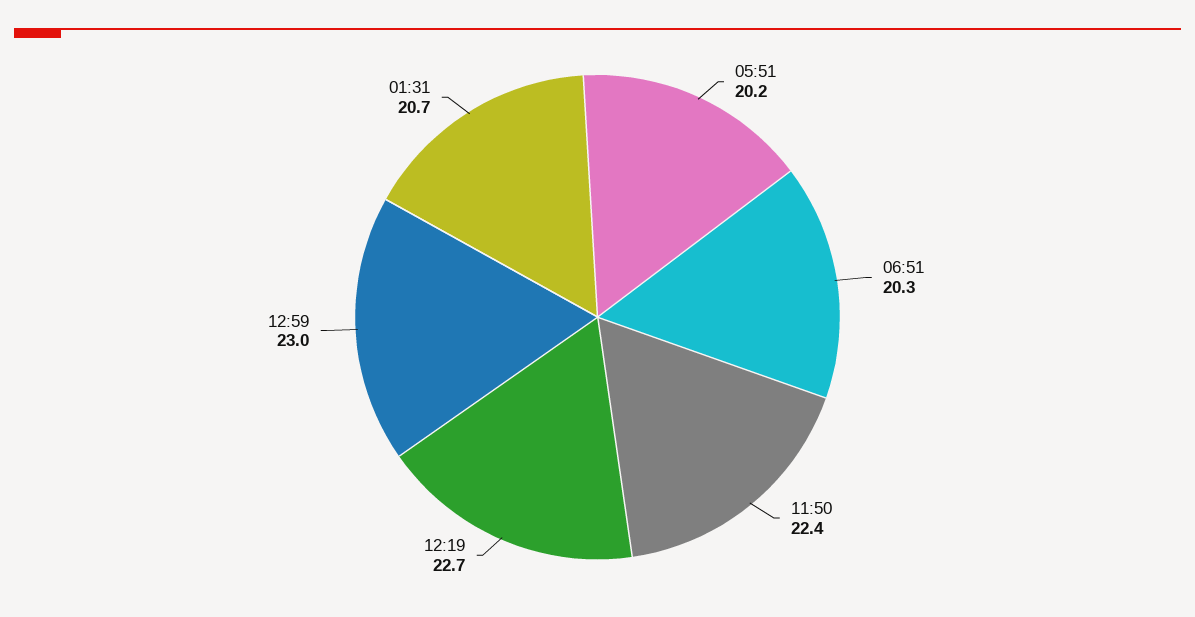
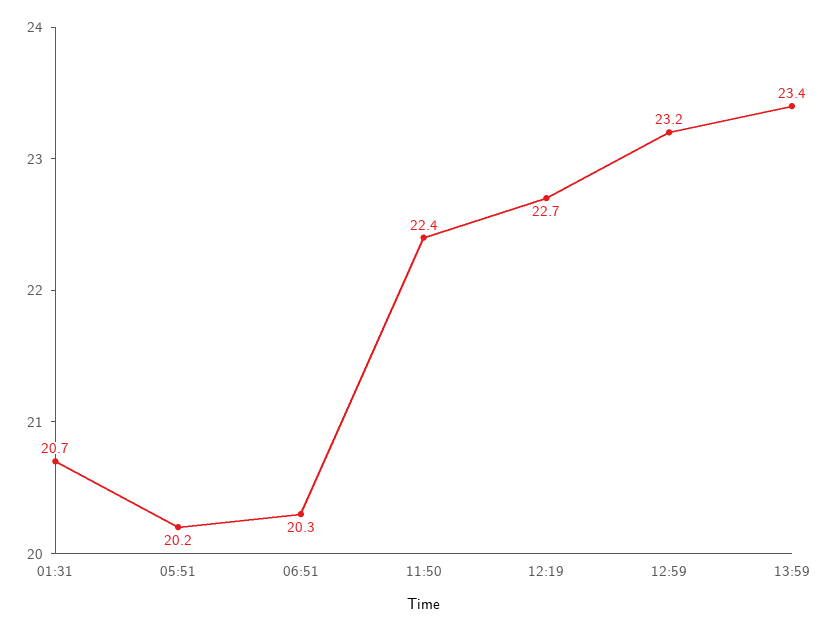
12:59: 23 -> 23.2
13:59: none -> 23.4

